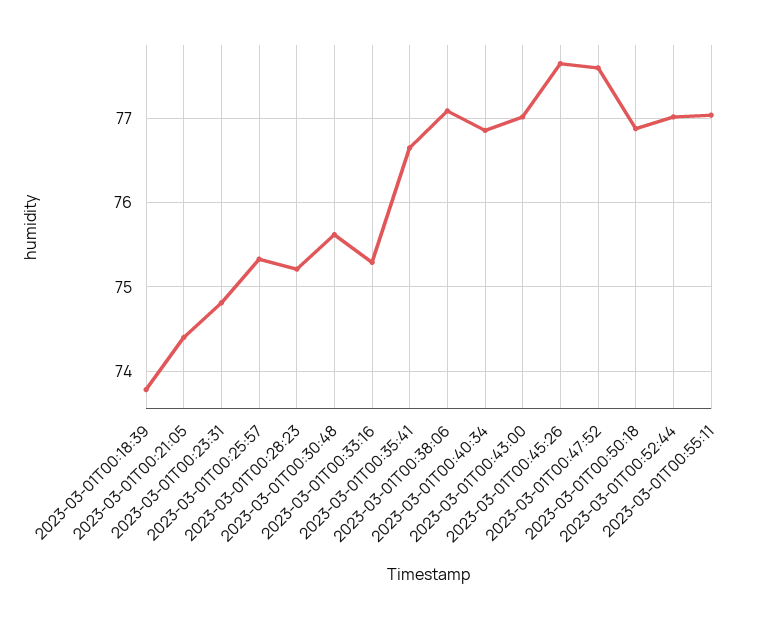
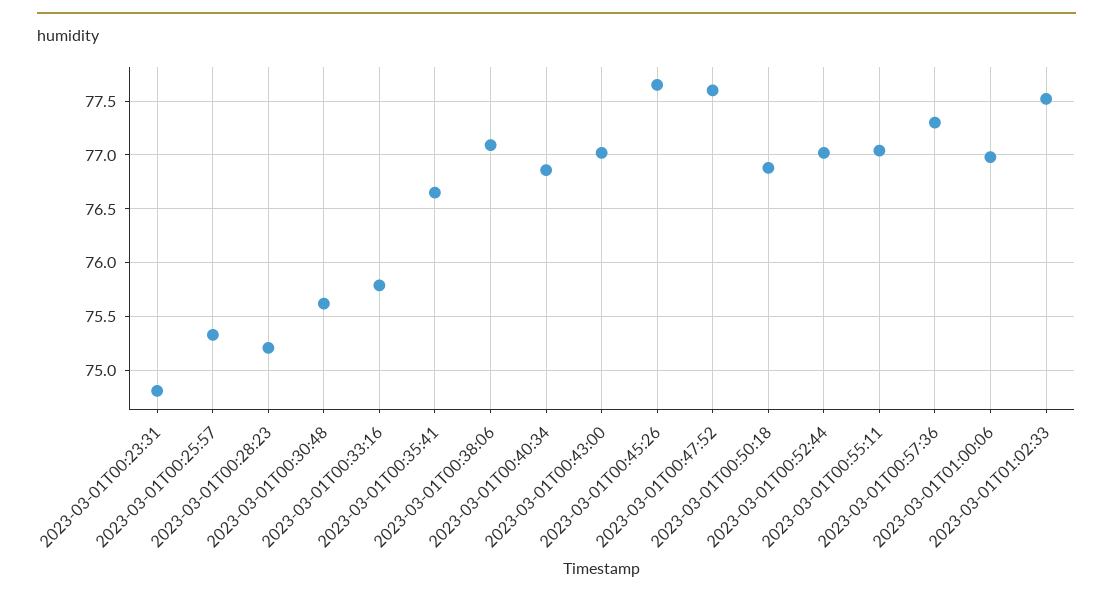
2023-03-01T00:18:39: 73.8 -> none
2023-03-01T00:21:05: 74.4 -> none
2023-03-01T00:33:16: 75.3 -> 75.8
2023-03-01T00:57:36: none -> 77.3
2023-03-01T01:00:06: none -> 77
2023-03-01T01:02:33: none -> 77.5

